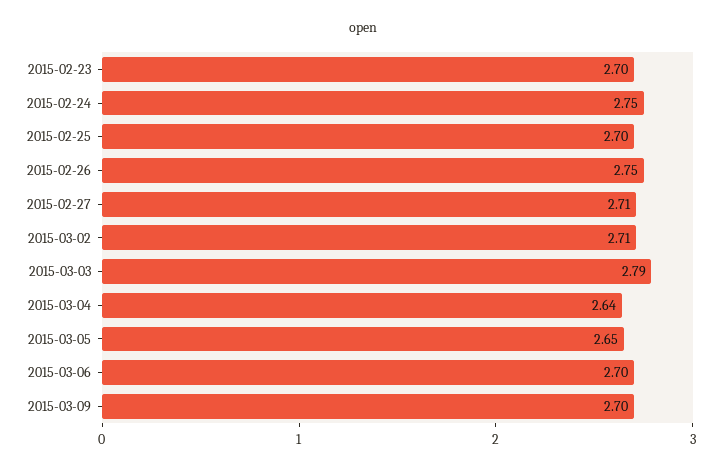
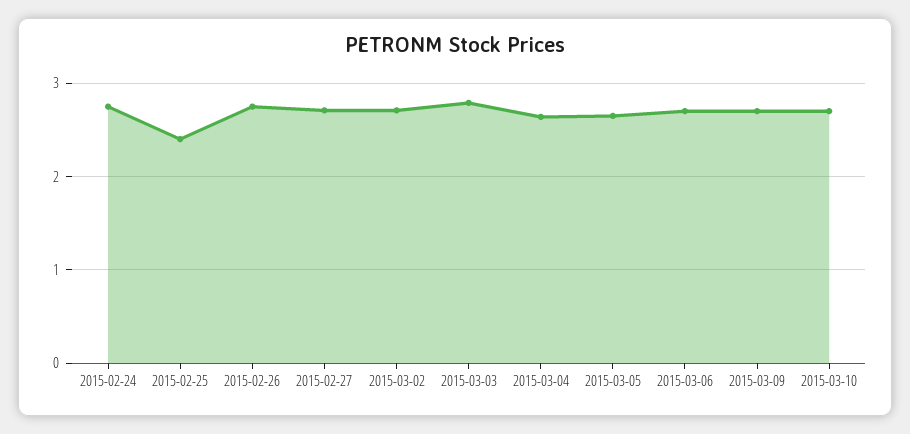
2015-02-23: 2.7 -> none
2015-02-25: 2.7 -> 2.4
2015-03-10: none -> 2.7

